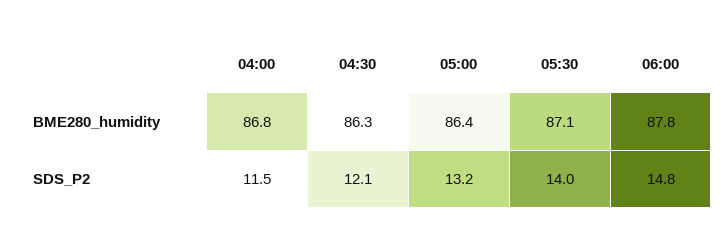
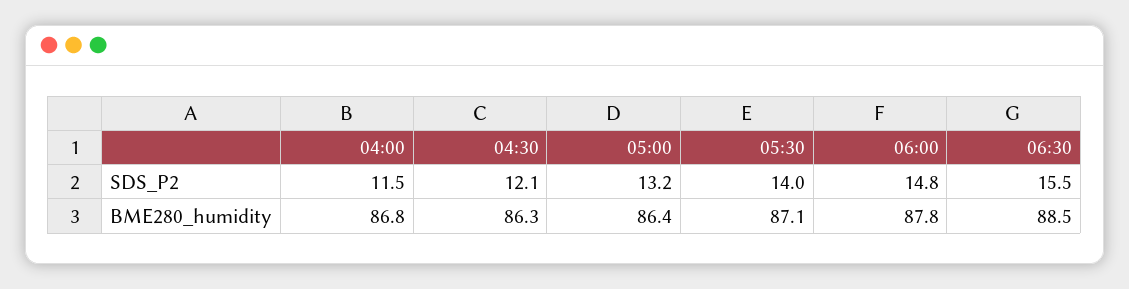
06:30, SDS_P2: none -> 15.5
06:30, BME280_humidity: none -> 88.5

